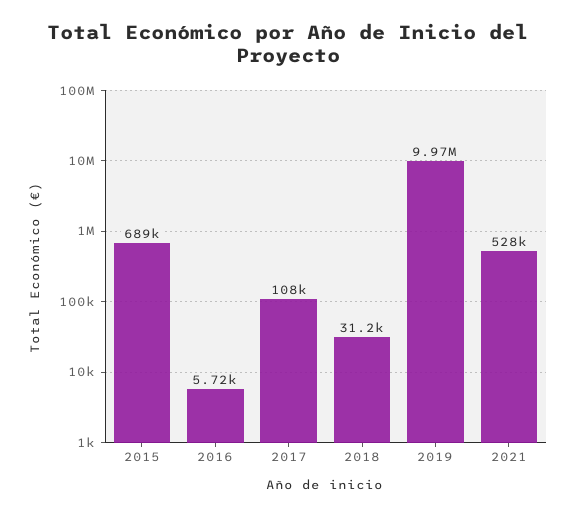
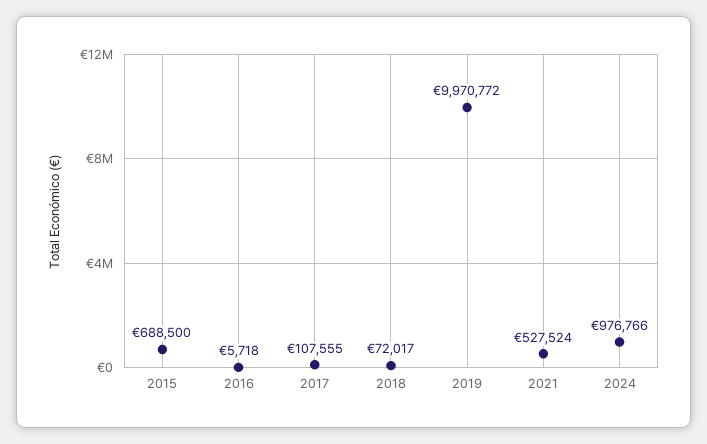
2018: 31200 -> 72017
2024: none -> 976766

